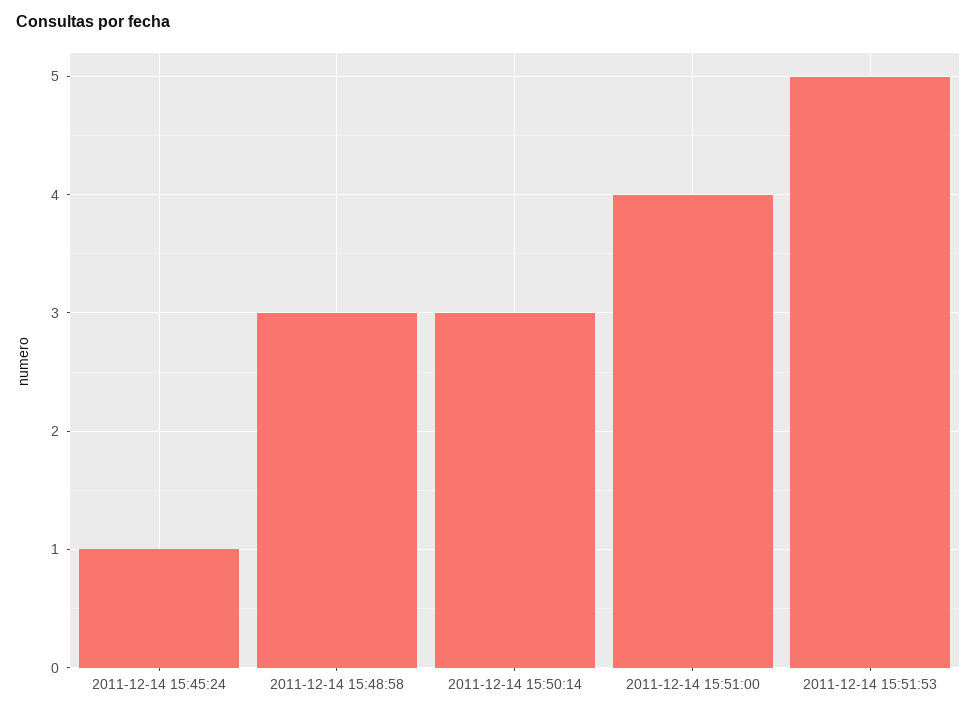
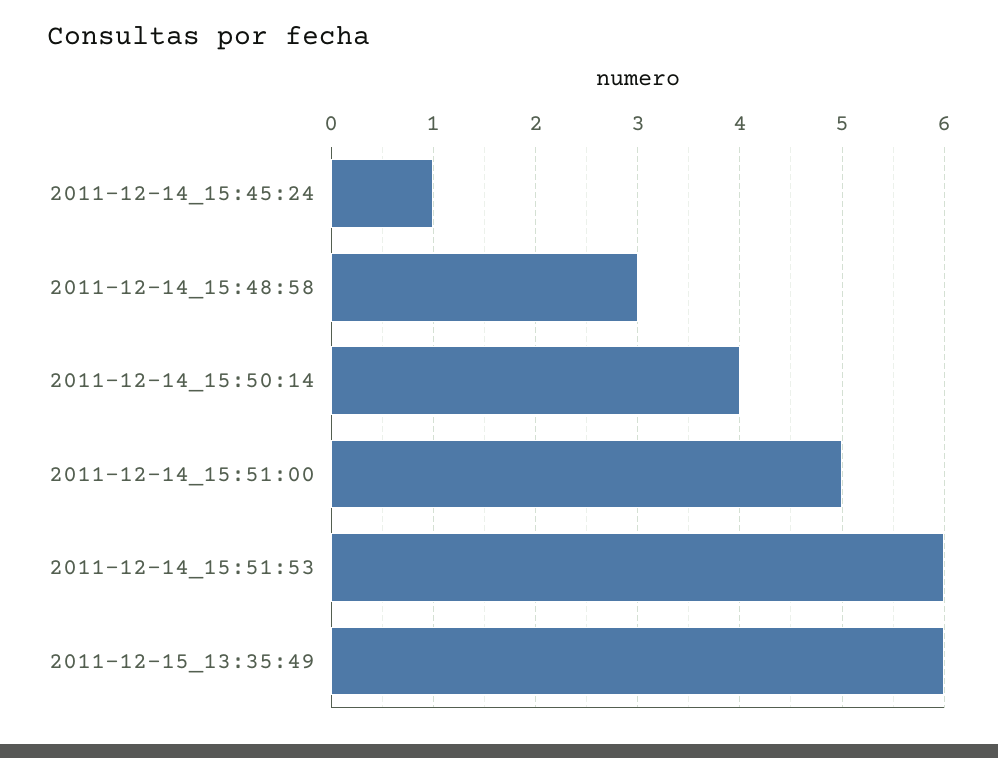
2011-12-14 15:50:14: 3 -> 4
2011-12-14 15:51:00: 4 -> 5
2011-12-14 15:51:53: 5 -> 6
2011-12-15_13:35:49: none -> 6

